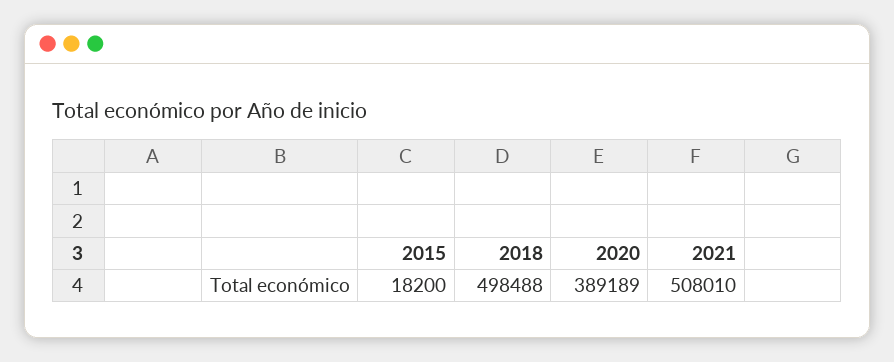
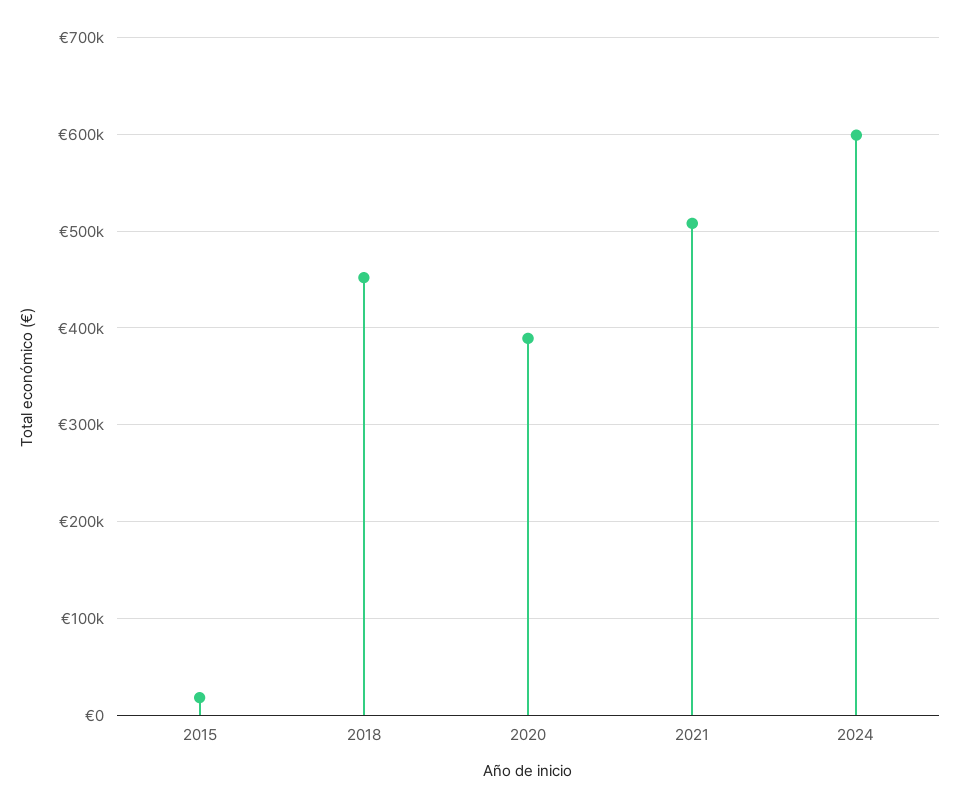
2018: 498488 -> 450000
2024: none -> 600000

